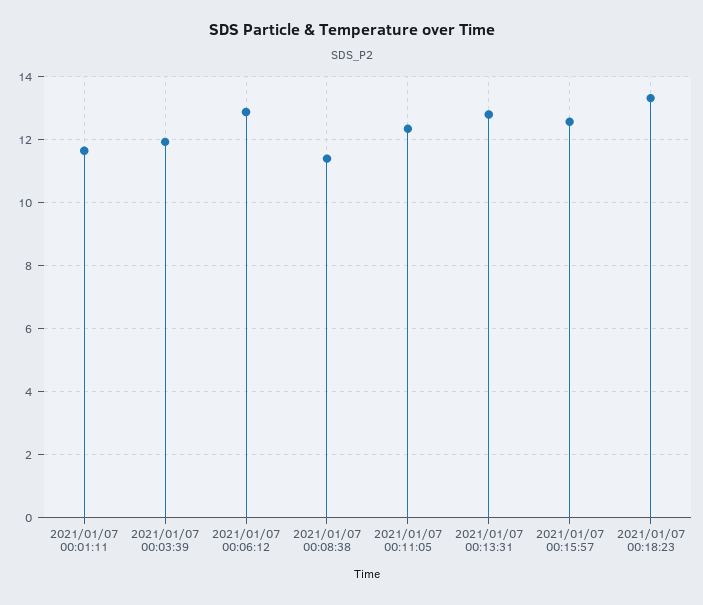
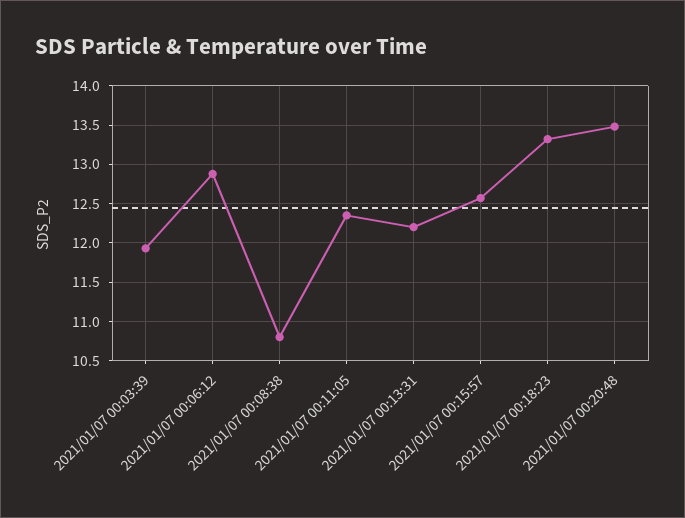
2021/01/07 00:01:11: 11.6 -> none
2021/01/07 00:08:38: 11.4 -> 10.8
2021/01/07 00:13:31: 12.8 -> 12.2
2021/01/07 00:20:48: none -> 13.5

